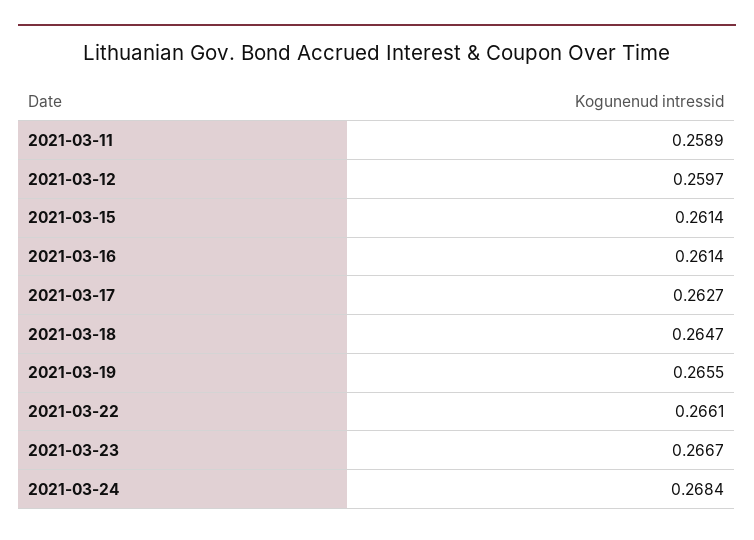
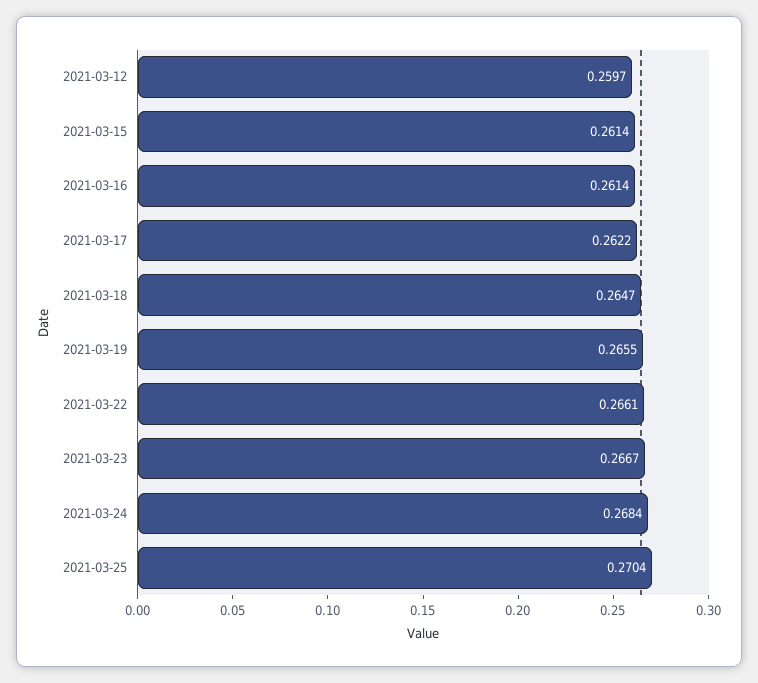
2021-03-11: 0.2589 -> none
2021-03-17: 0.2627 -> 0.2622
2021-03-25: none -> 0.2704

